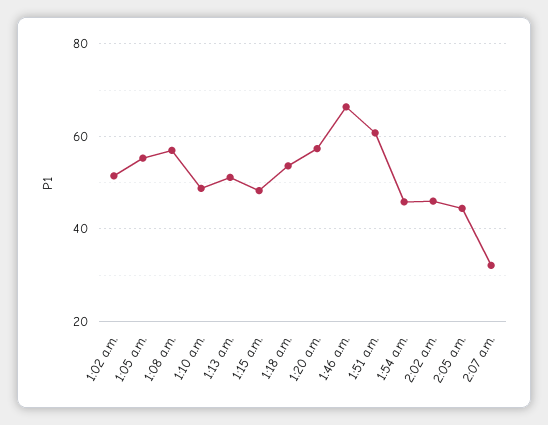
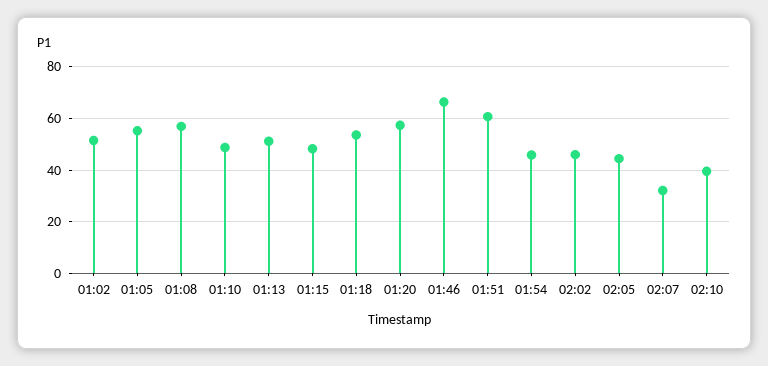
02:10: none -> 40

